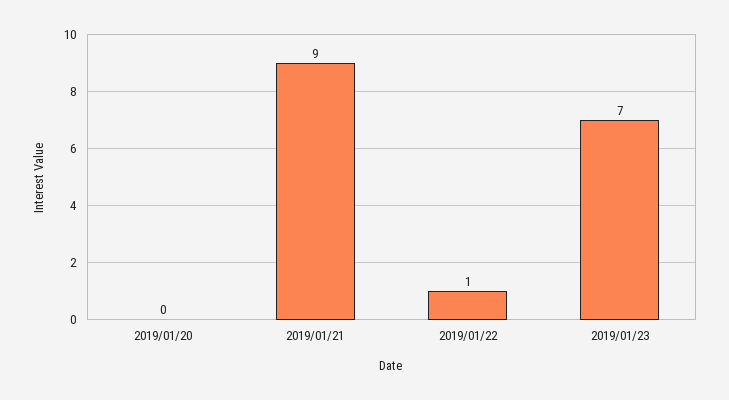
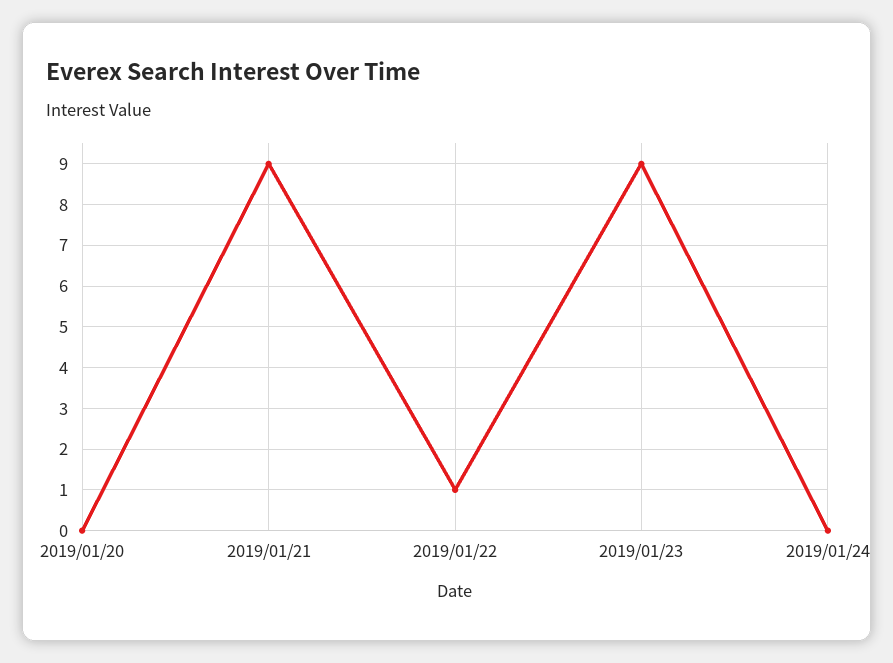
2019/01/23: 7 -> 9
2019/01/24: none -> 0

